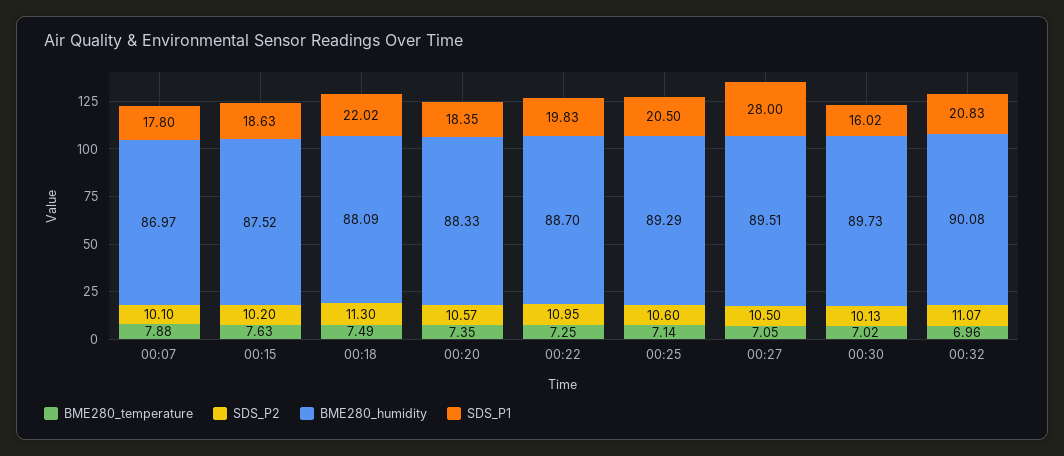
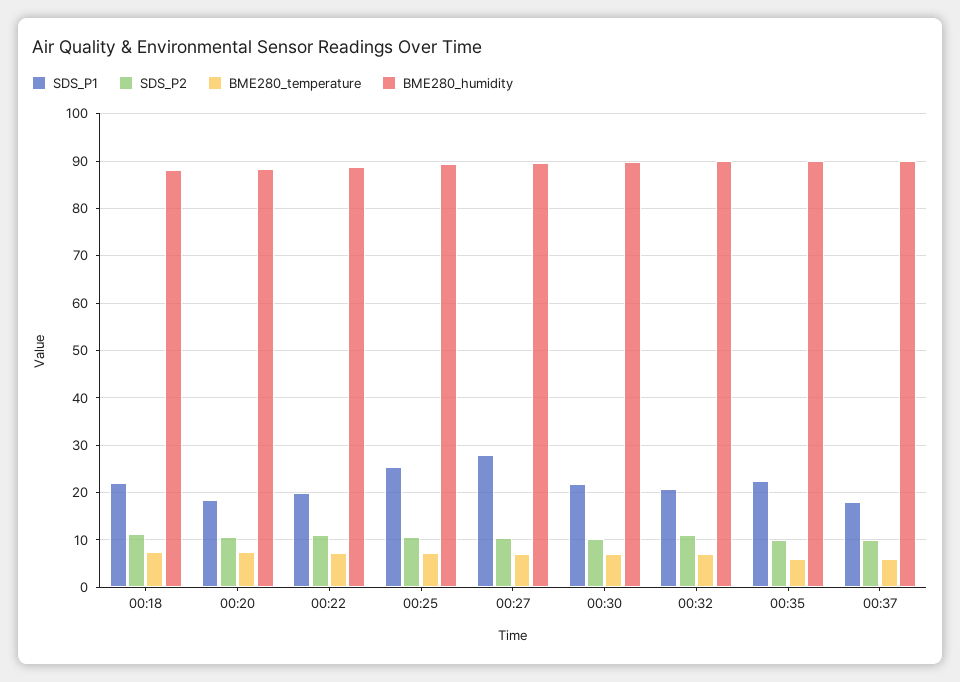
BME280_temperature, 00:07: 7.88 -> none
SDS_P2, 00:07: 10.1 -> none
BME280_humidity, 00:07: 86.97 -> none
SDS_P1, 00:07: 17.8 -> none
BME280_temperature, 00:15: 7.63 -> none
SDS_P2, 00:15: 10.2 -> none
BME280_humidity, 00:15: 87.52 -> none
SDS_P1, 00:15: 18.63 -> none
SDS_P1, 00:25: 20.5 -> 26
SDS_P1, 00:30: 16.02 -> 22
SDS_P1, 00:35: none -> 22
SDS_P2, 00:35: none -> 10
BME280_temperature, 00:35: none -> 6
BME280_humidity, 00:35: none -> 90
SDS_P1, 00:37: none -> 18
SDS_P2, 00:37: none -> 10
BME280_temperature, 00:37: none -> 6
BME280_humidity, 00:37: none -> 90

